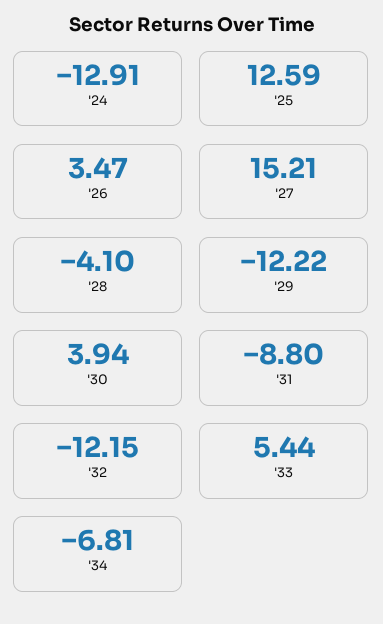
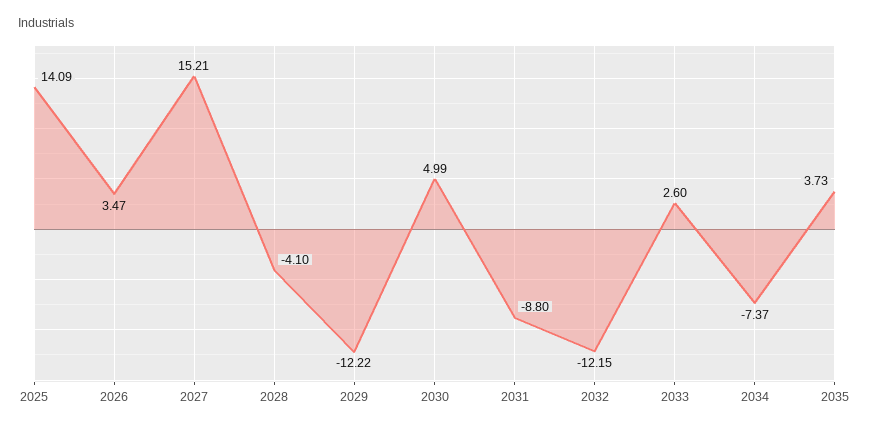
'24: -12.91 -> none
'25: 12.59 -> 14.09
'30: 3.94 -> 4.99
'33: 5.44 -> 2.6
'34: -6.81 -> -7.37
2035: none -> 3.73

